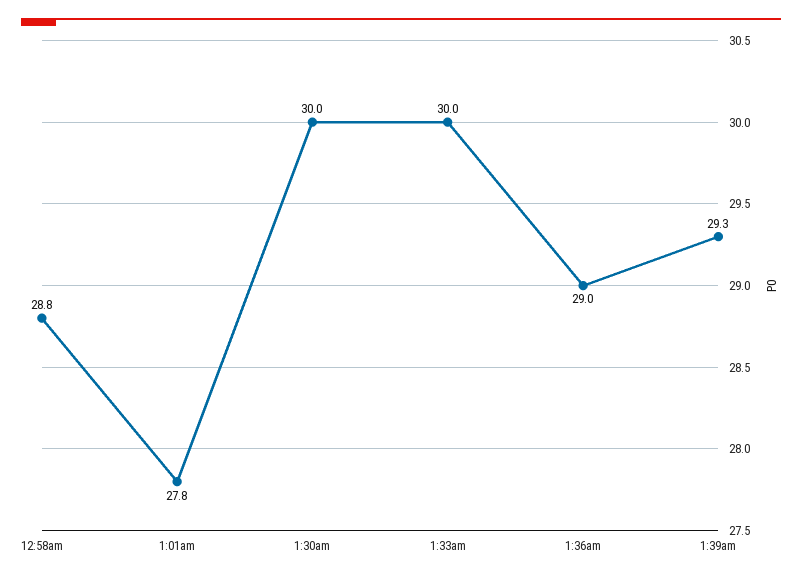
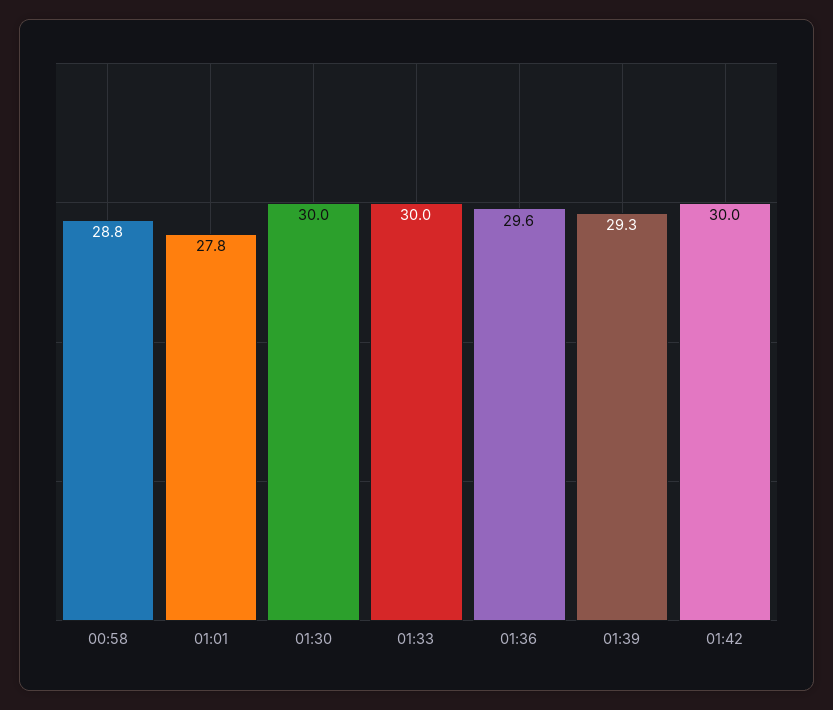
1:36am: 29 -> 29.6
01:42: none -> 30

